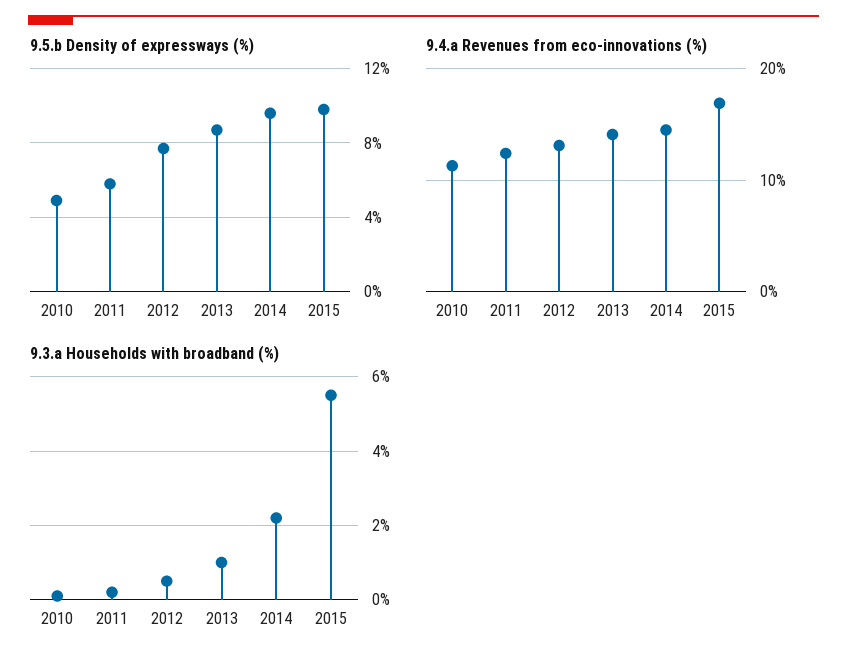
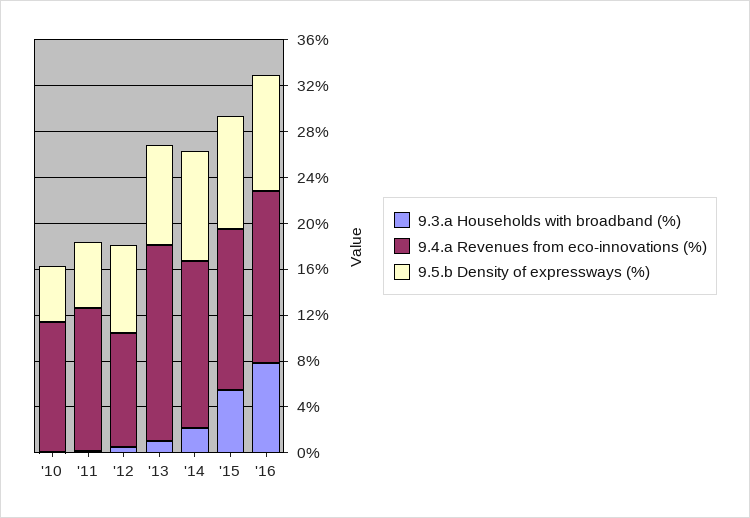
9.4.a Revenues from eco-innovations (%), 2012: 13 -> 10
9.4.a Revenues from eco-innovations (%), 2013: 14 -> 17
9.4.a Revenues from eco-innovations (%), 2015: 17 -> 14
9.3.a Households with broadband (%), '16: none -> 8
9.4.a Revenues from eco-innovations (%), '16: none -> 15
9.5.b Density of expressways (%), '16: none -> 10

